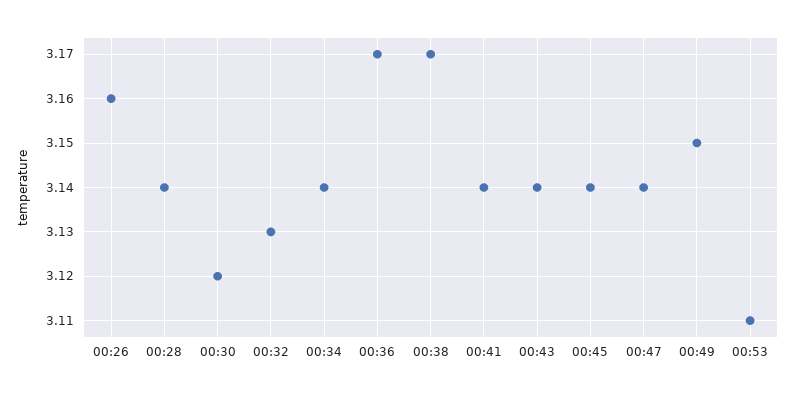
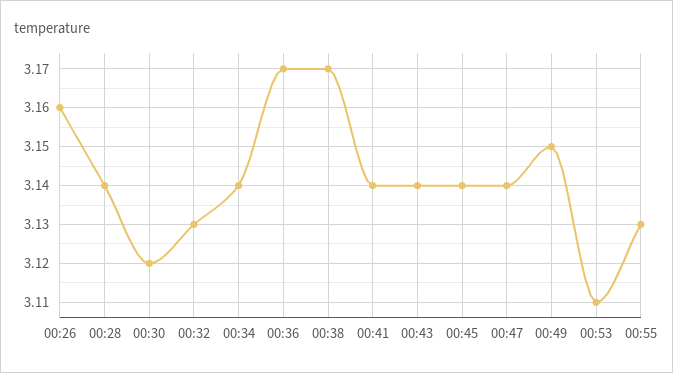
00:55: none -> 3.13

